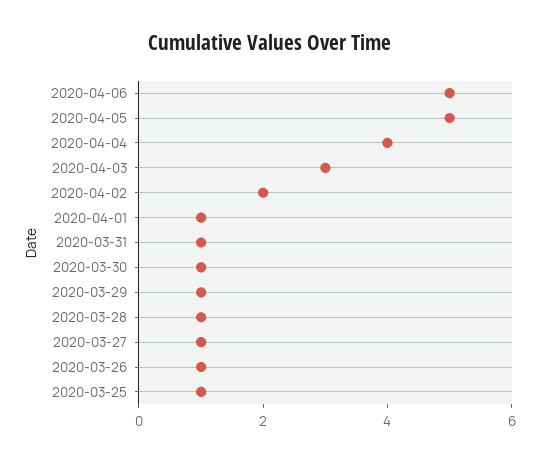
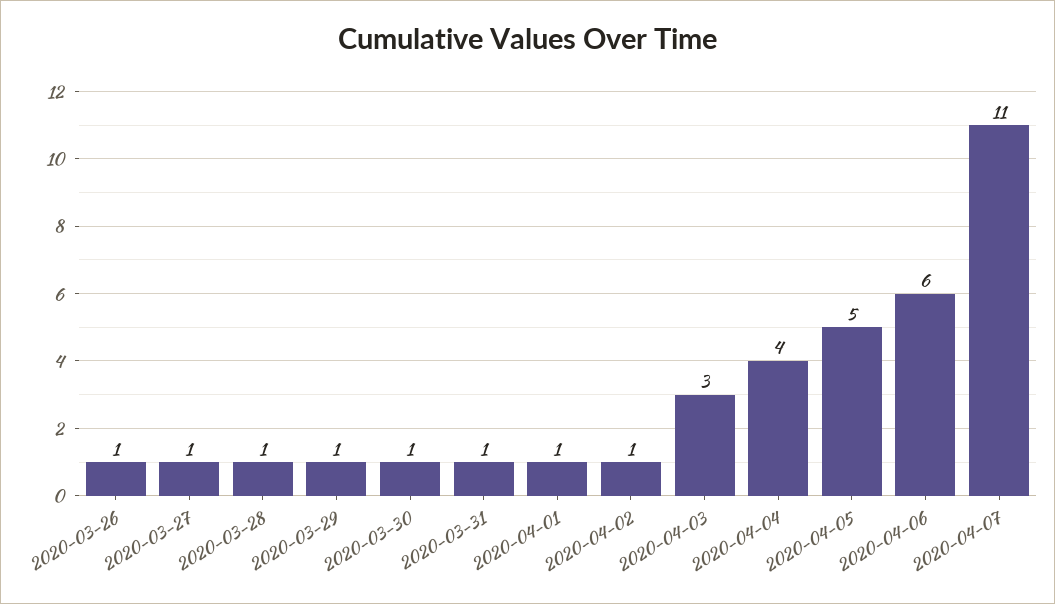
2020-04-06: 5 -> 6
2020-04-02: 2 -> 1
2020-03-25: 1 -> none
2020-04-07: none -> 11

